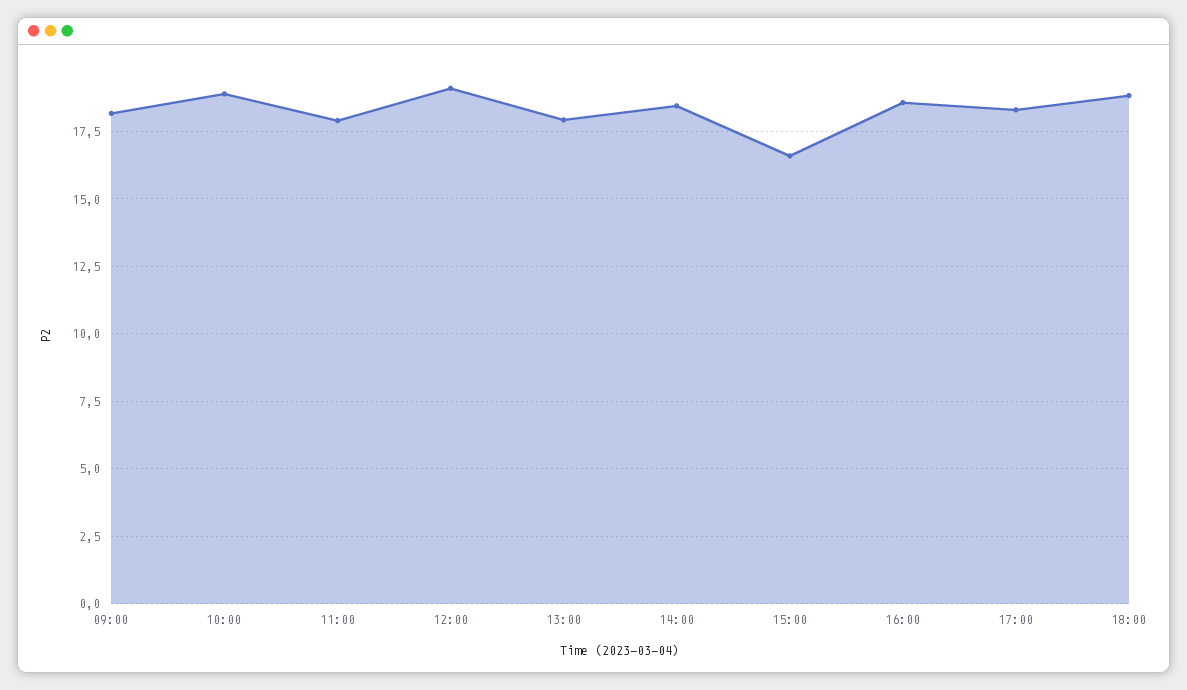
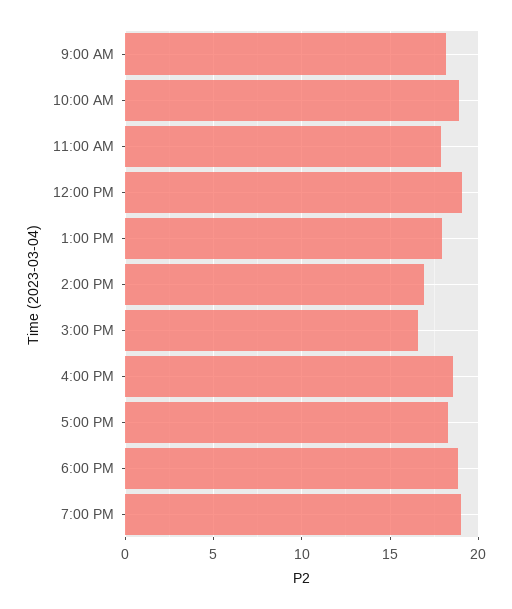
14:00: 18.5 -> 17
7:00 PM: none -> 19

